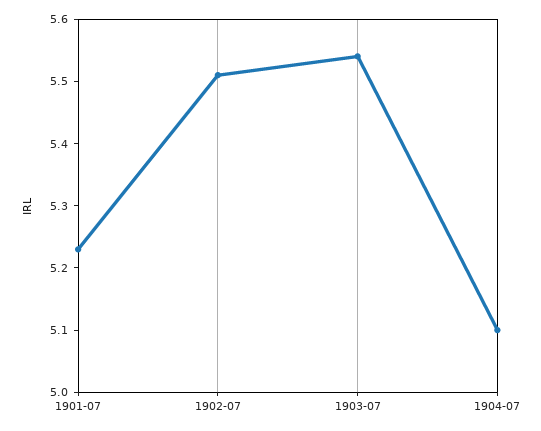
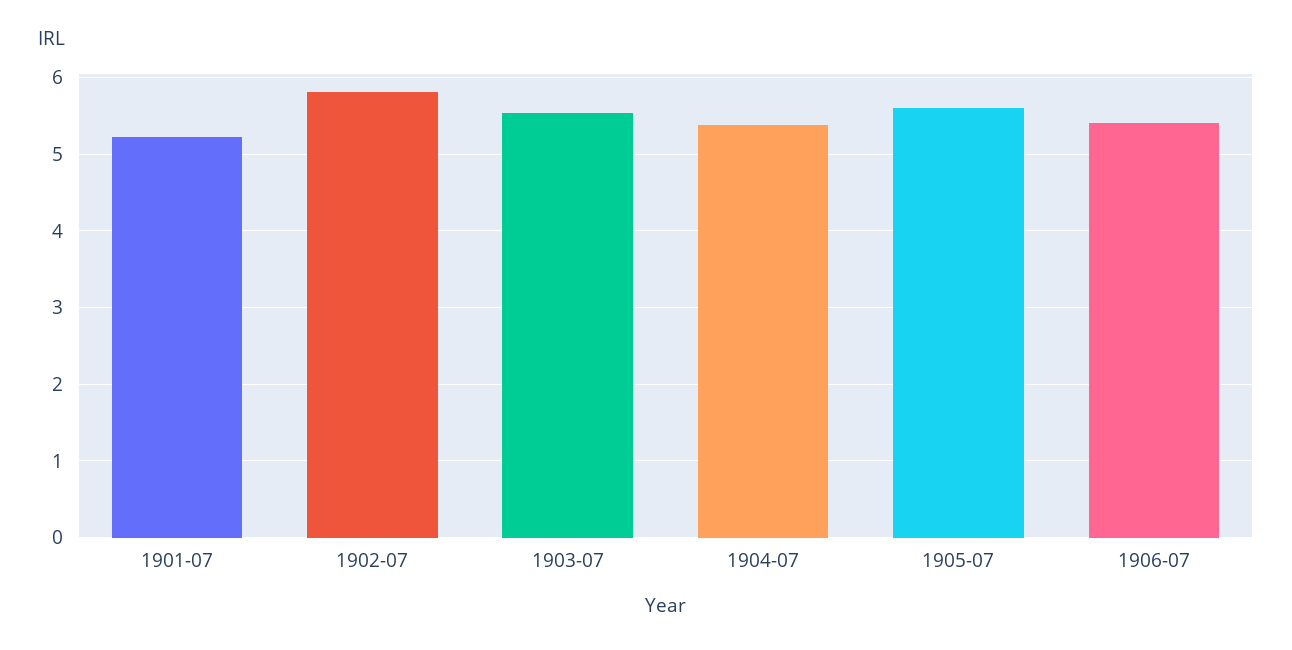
1902-07: 5.5 -> 5.8
1904-07: 5.1 -> 5.4
1905-07: none -> 5.6
1906-07: none -> 5.4

